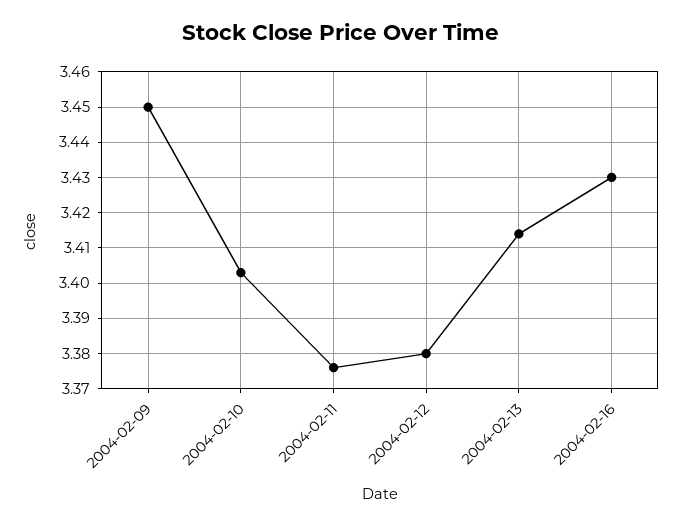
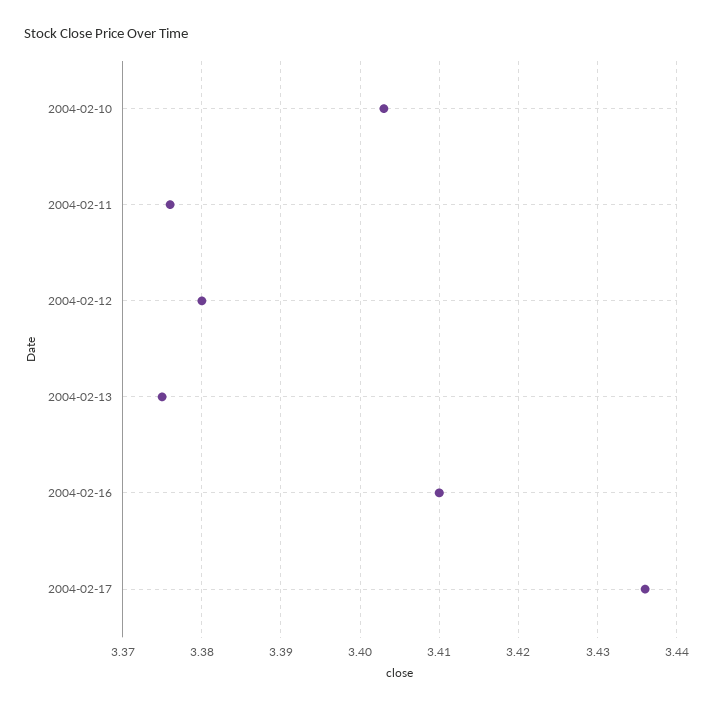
2004-02-09: 3.45 -> none
2004-02-13: 3.415 -> 3.375
2004-02-16: 3.43 -> 3.41
2004-02-17: none -> 3.436

